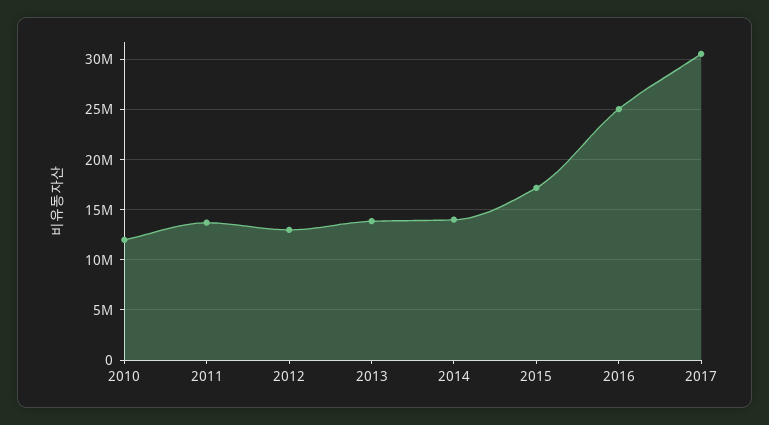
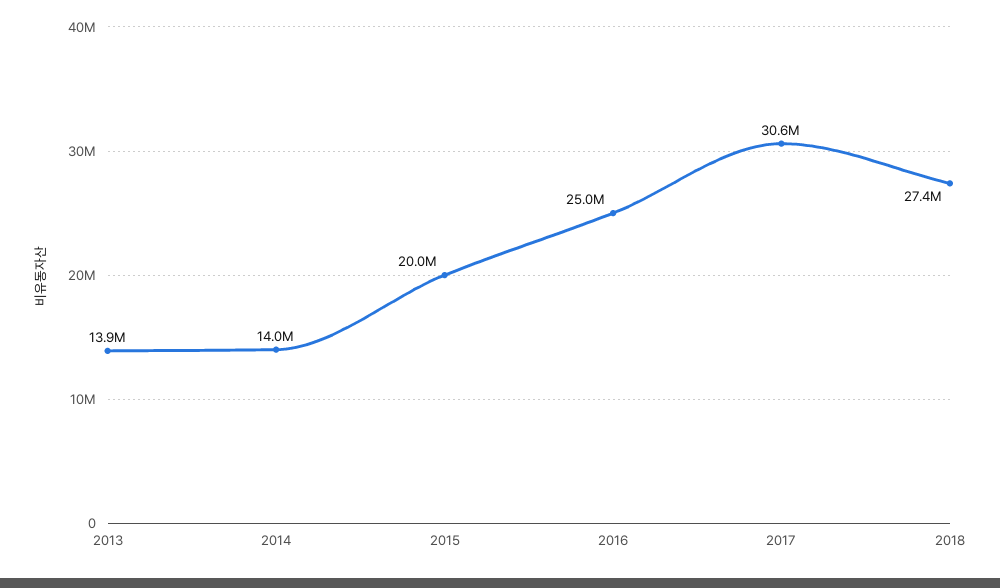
2010: 12000000 -> none
2011: 14000000 -> none
2012: 13000000 -> none
2015: 17000000 -> 20000000
2018: none -> 27400000

